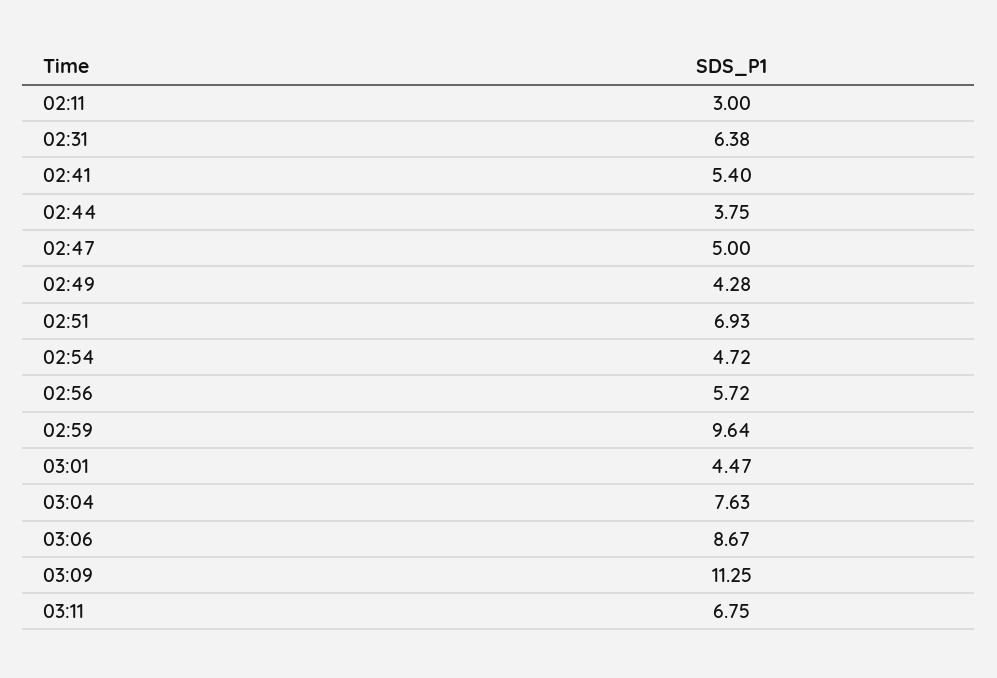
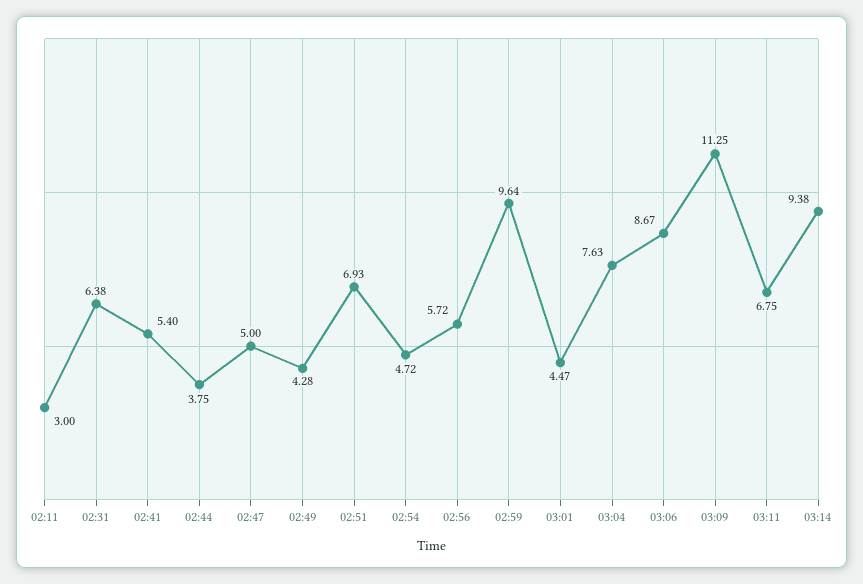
03:14: none -> 9.38

